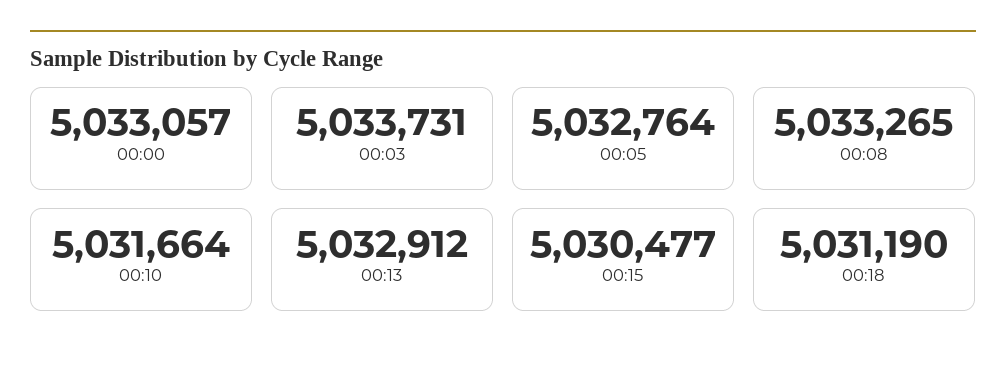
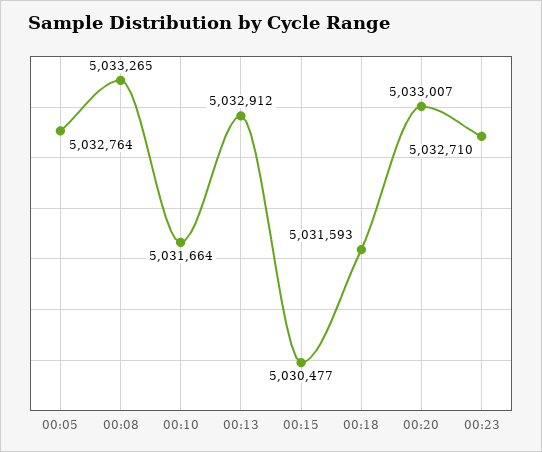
00:00: 5033057 -> none
00:03: 5033731 -> none
00:18: 5031190 -> 5031593
00:20: none -> 5033007
00:23: none -> 5032710

